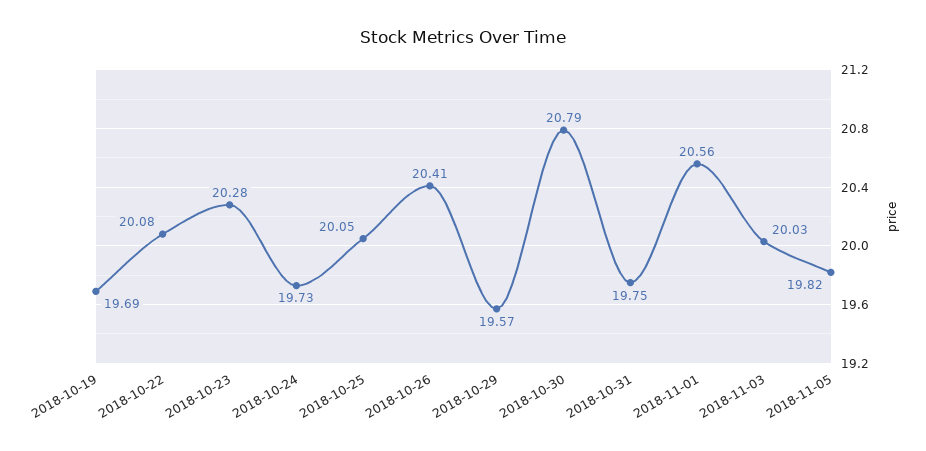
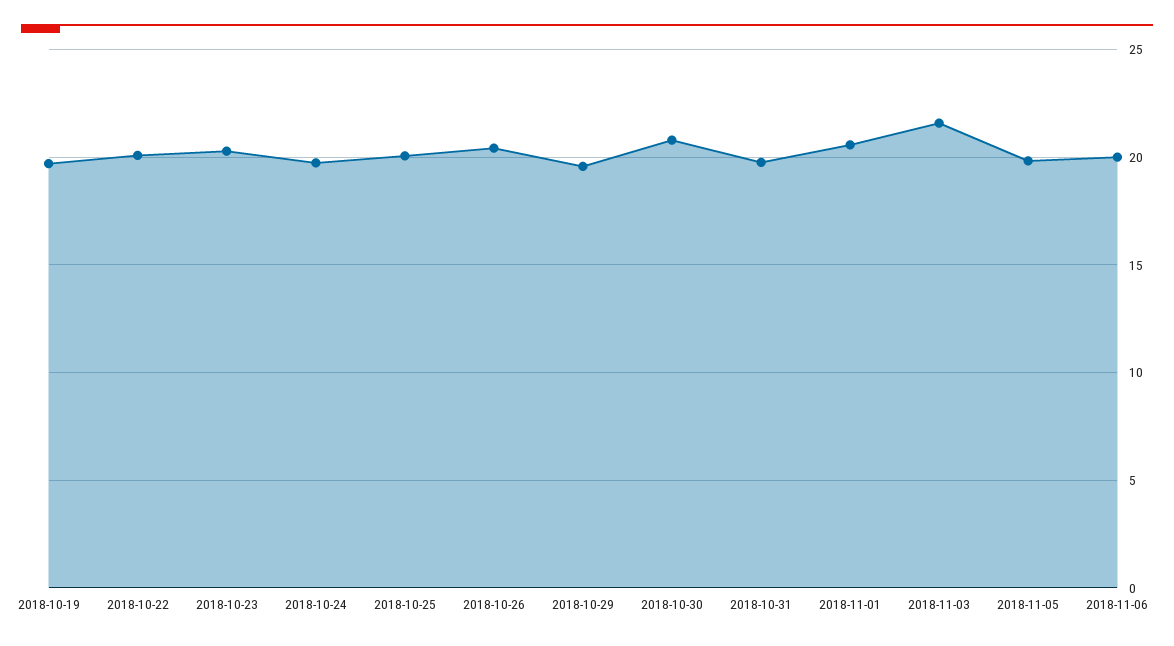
2018-11-03: 20.03 -> 21.5
2018-11-06: none -> 20

